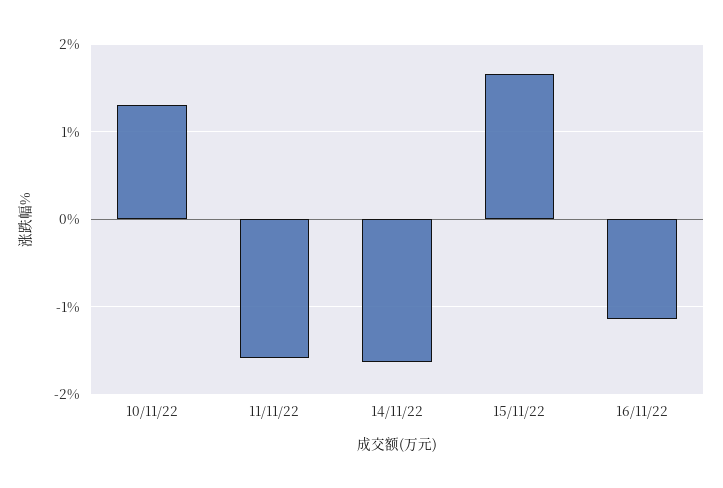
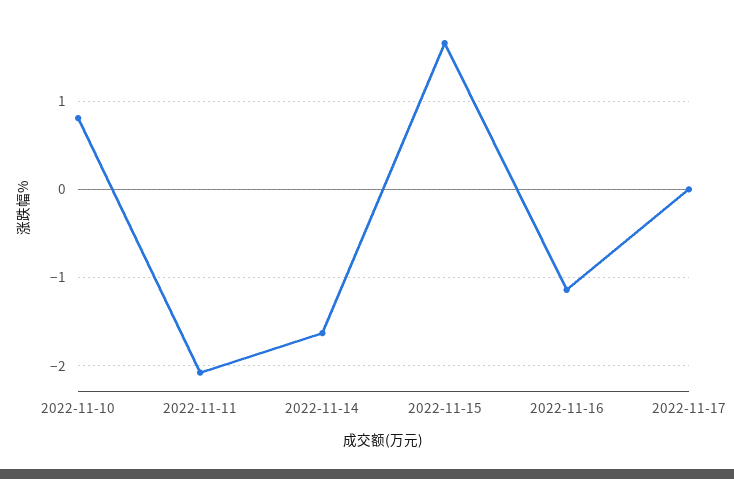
10/11/22: 1.3 -> 0.8
11/11/22: -1.6 -> -2.1
2022-11-17: none -> 0

